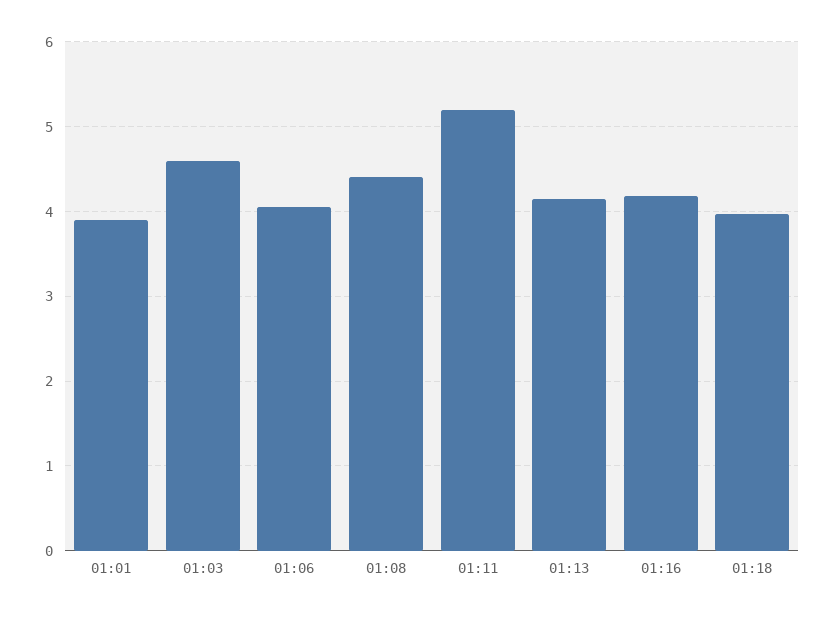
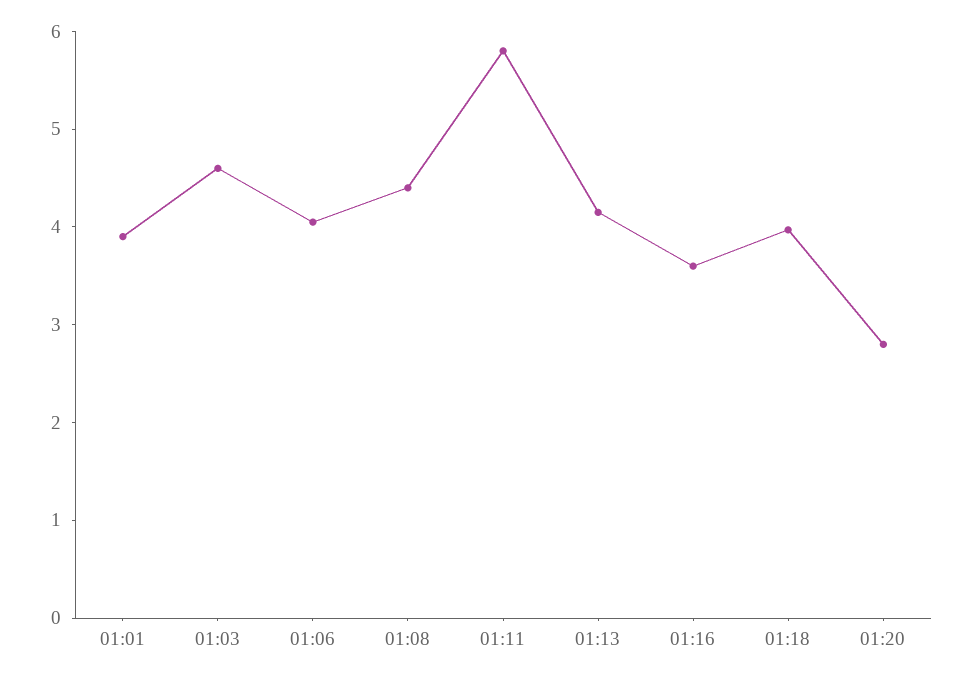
01:11: 5.2 -> 5.8
01:16: 4.2 -> 3.6
01:20: none -> 2.8

